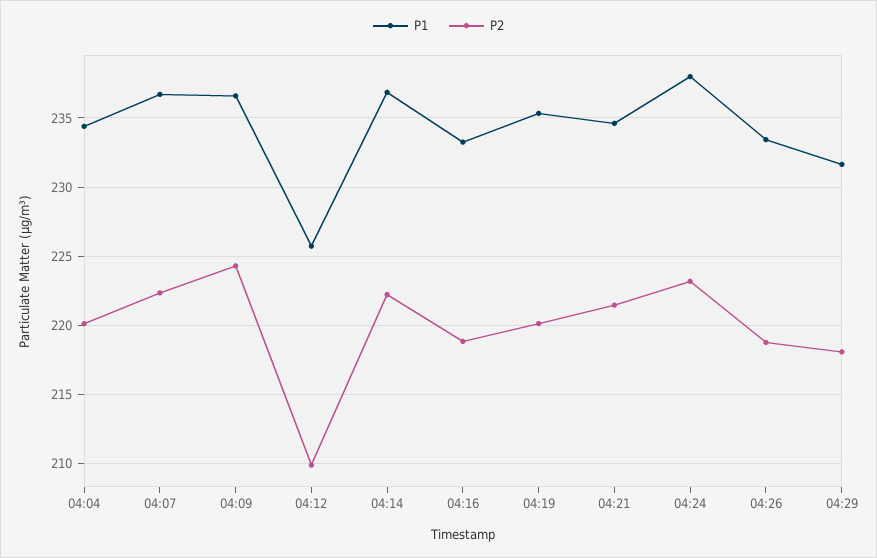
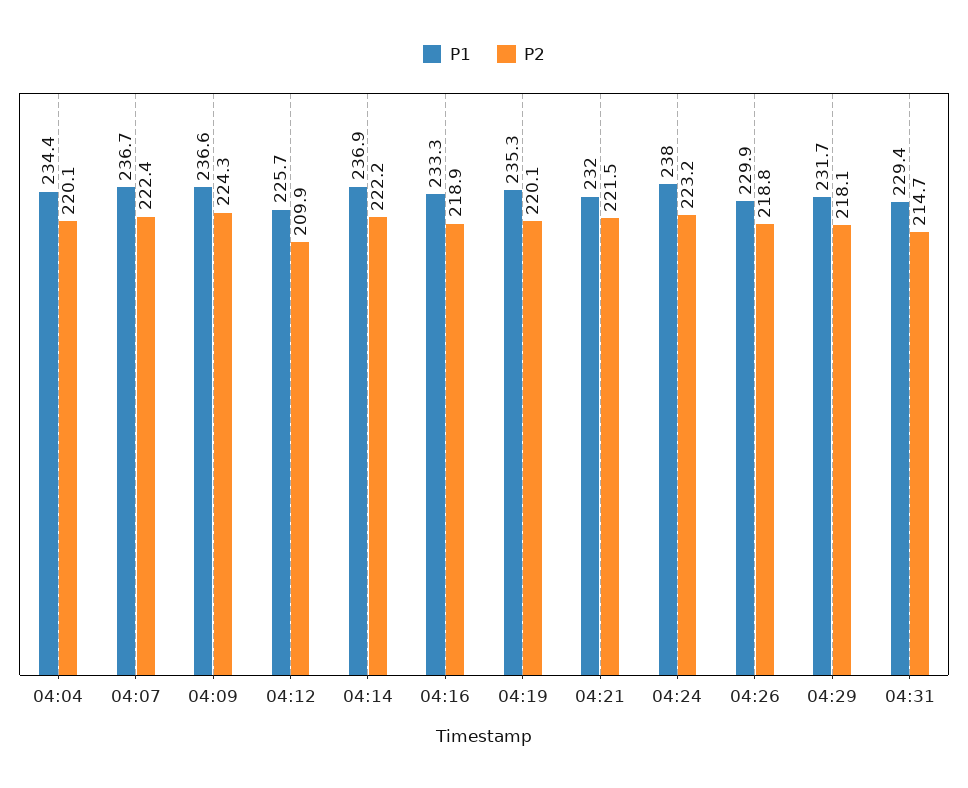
P1, 04:21: 234.5 -> 232
P1, 04:26: 233.5 -> 229.9
P1, 04:31: none -> 229.4
P2, 04:31: none -> 214.7

